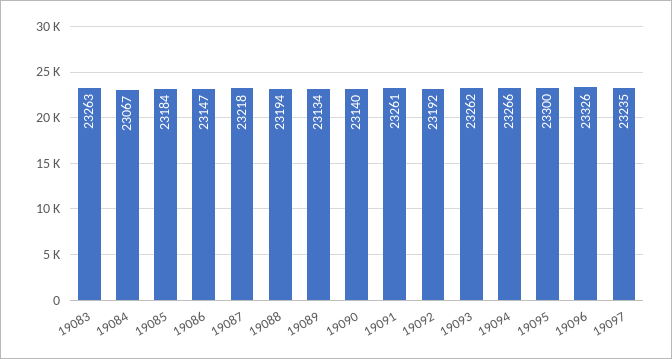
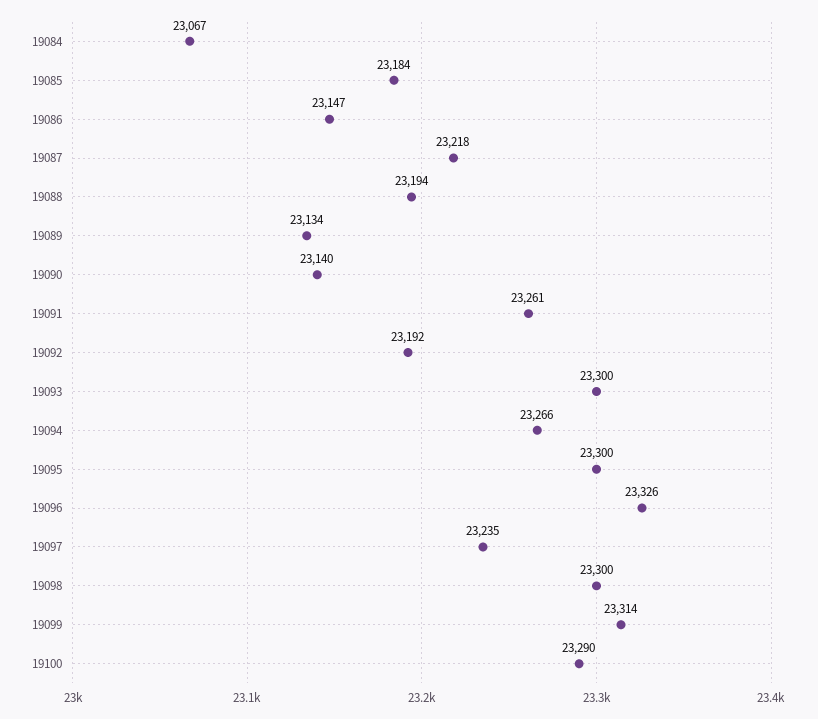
19083: 23263 -> none
19093: 23262 -> 23300
19098: none -> 23300
19099: none -> 23314
19100: none -> 23290

